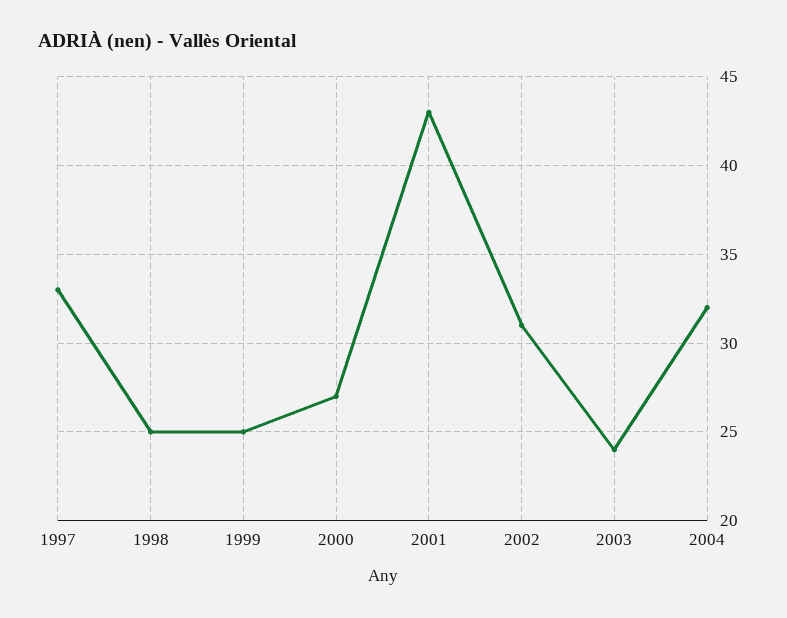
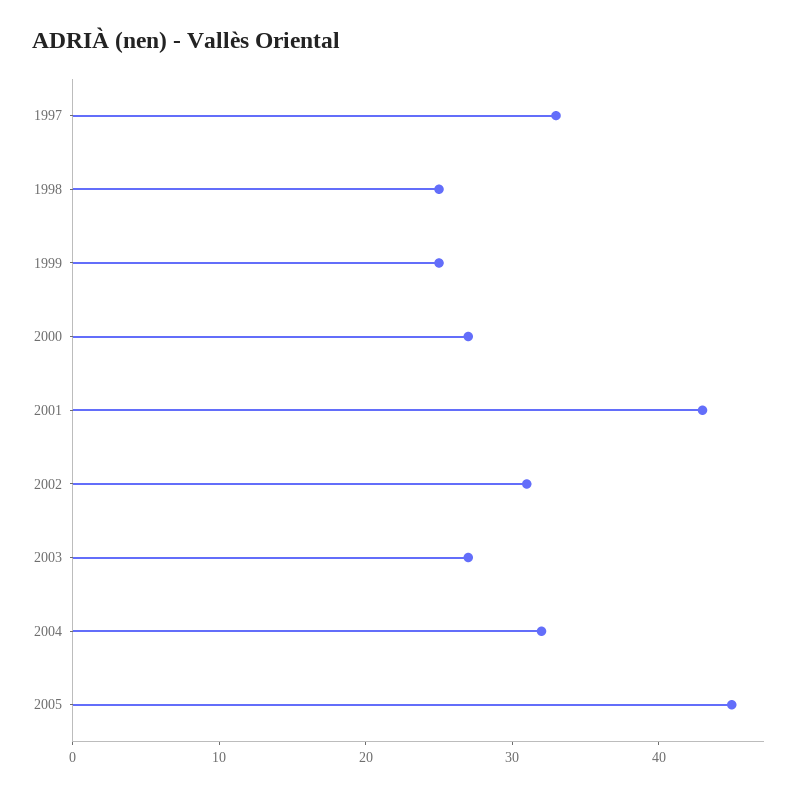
2003: 24 -> 27
2005: none -> 45

